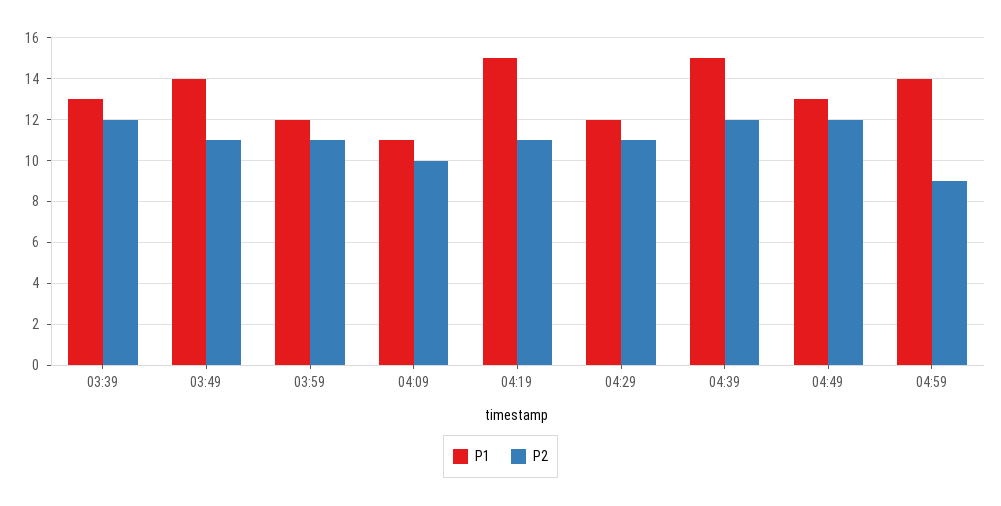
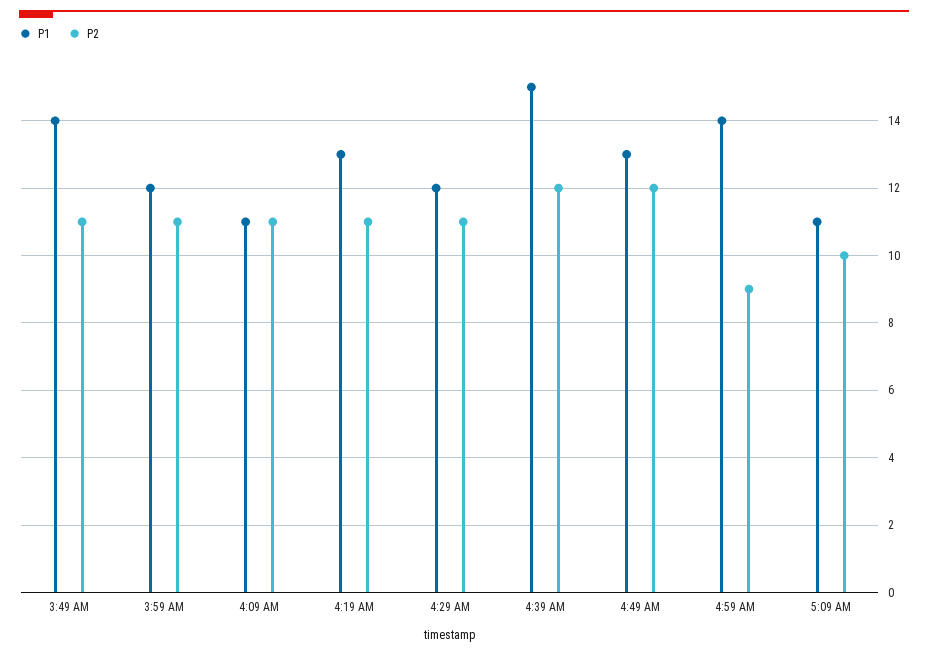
P1, 03:39: 13 -> none
P2, 03:39: 12 -> none
P2, 04:09: 10 -> 11
P1, 04:19: 15 -> 13
P1, 5:09 AM: none -> 11
P2, 5:09 AM: none -> 10

